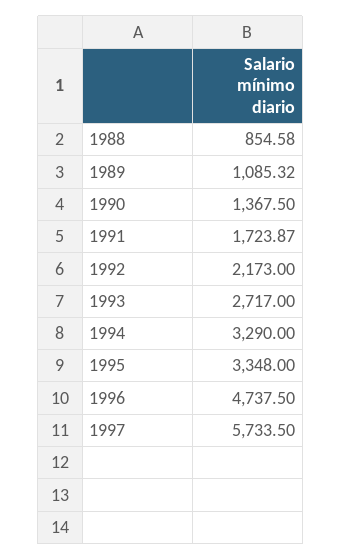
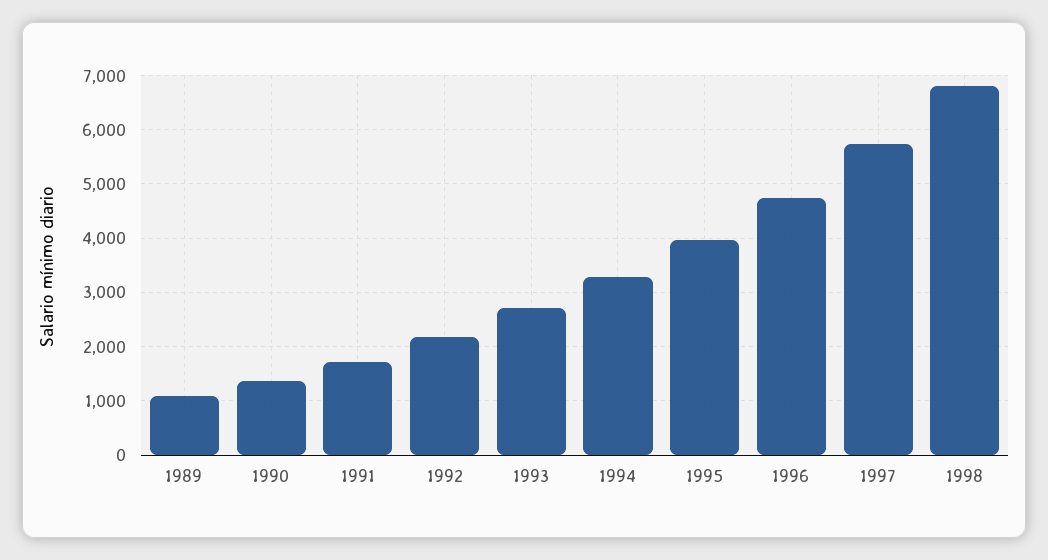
1988: 854.58 -> none
1995: 3348 -> 4000
1998: none -> 6800

